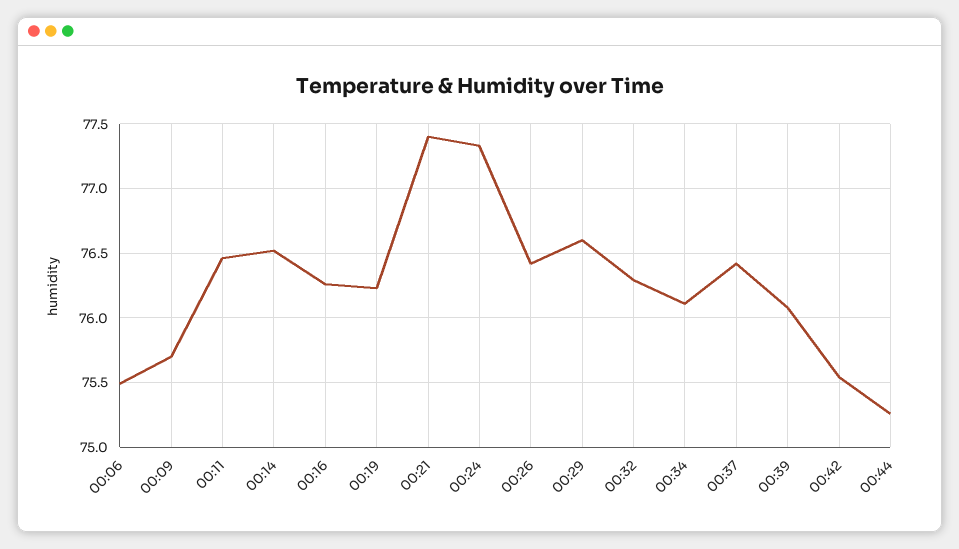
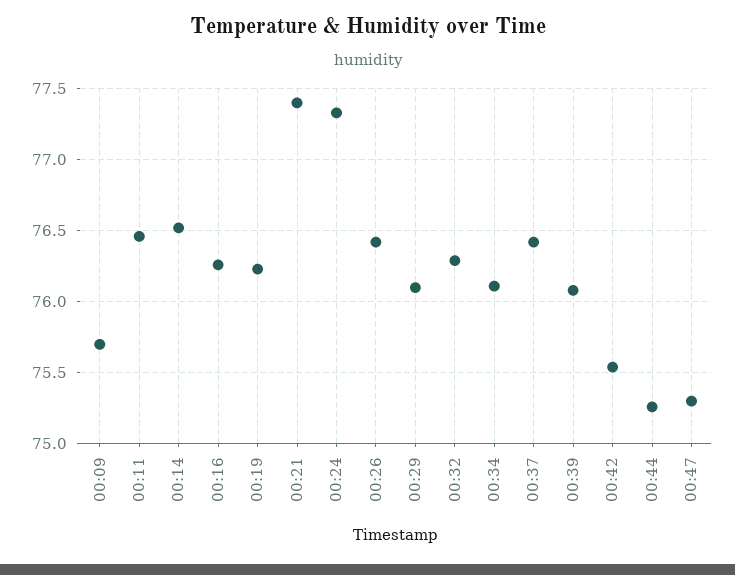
00:06: 75.5 -> none
00:29: 76.6 -> 76.1
00:47: none -> 75.3

